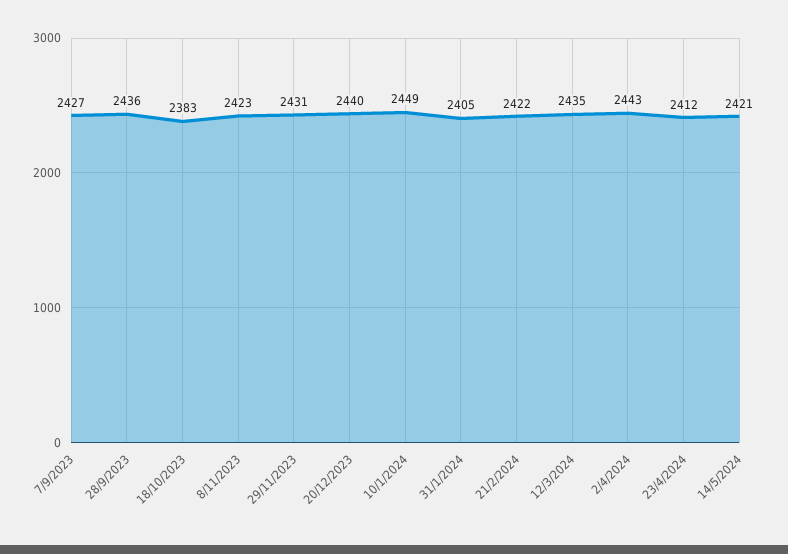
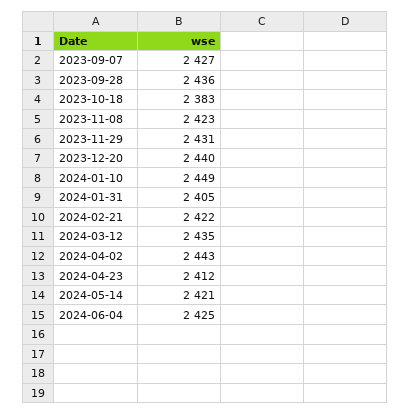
2024-06-04: none -> 2425

